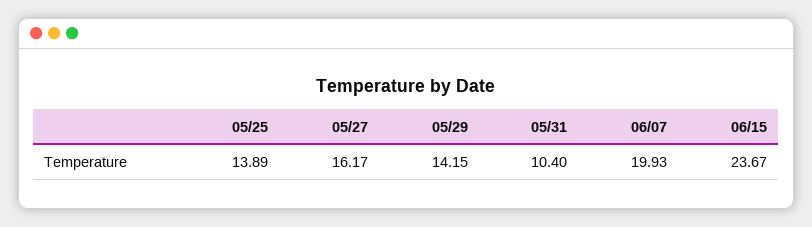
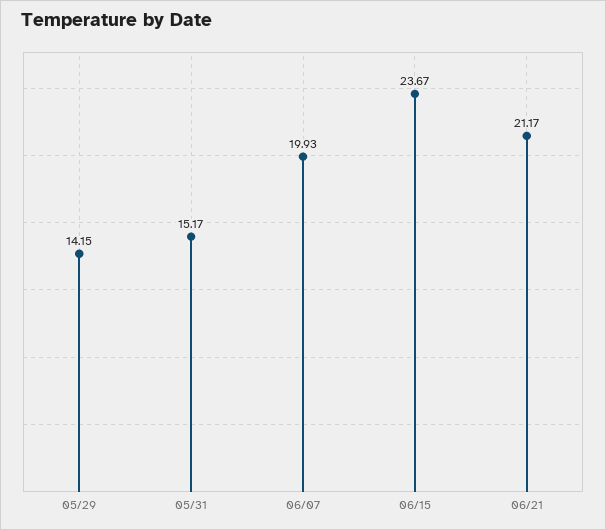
05/25: 13.89 -> none
05/27: 16.17 -> none
05/31: 10.4 -> 15.17
06/21: none -> 21.17

